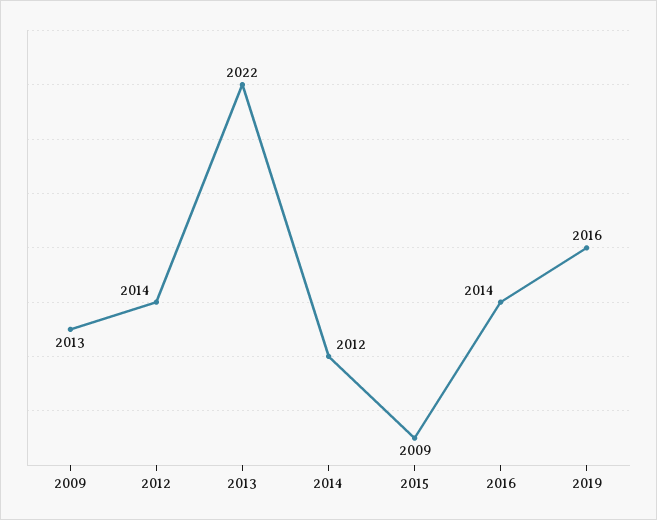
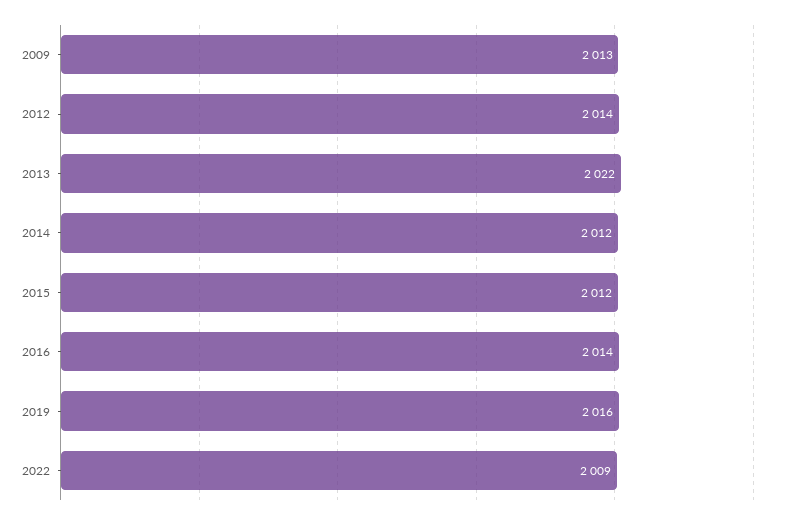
2015: 2009 -> 2012
2022: none -> 2009

